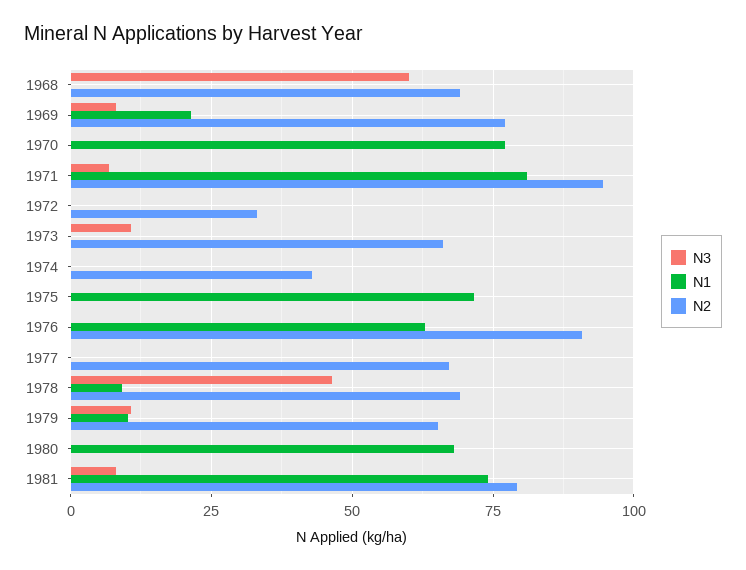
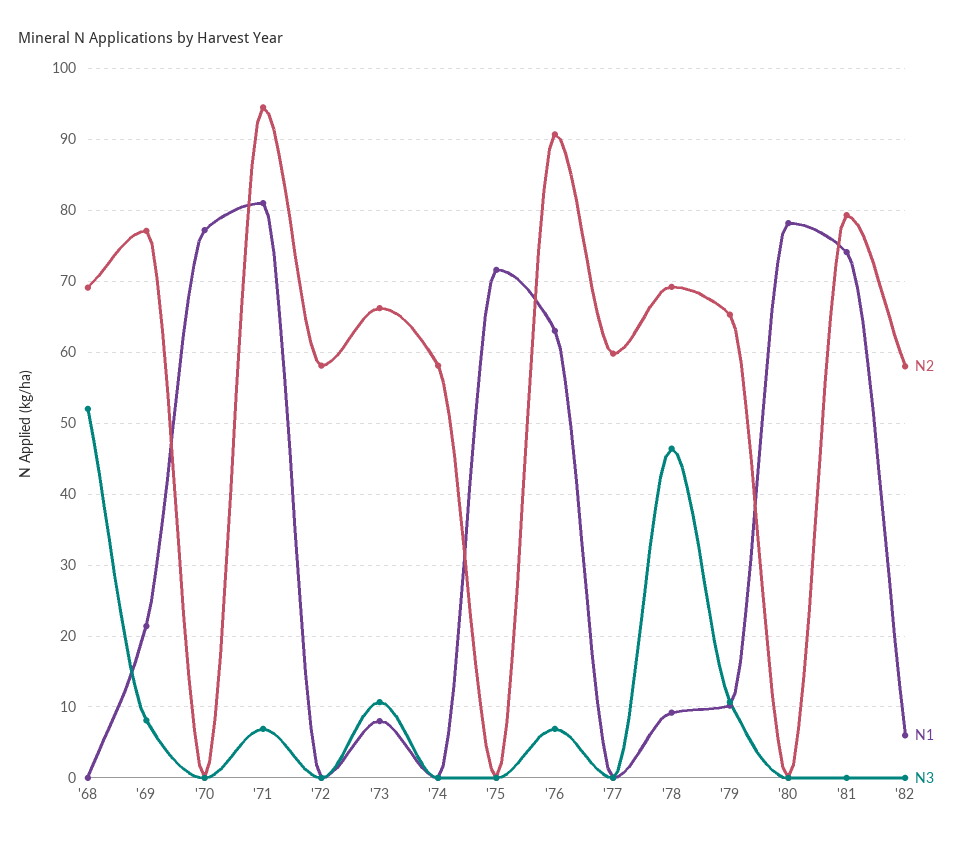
N3, 1968: 60 -> 52
N2, 1972: 32.5 -> 58
N1, 1973: 0 -> 8
N2, 1974: 42.5 -> 58
N3, 1976: 0 -> 7
N2, 1977: 67.5 -> 60
N1, 1980: 67.5 -> 78
N3, 1981: 7.5 -> 0
N2, '82: none -> 58
N1, '82: none -> 6
N3, '82: none -> 0

